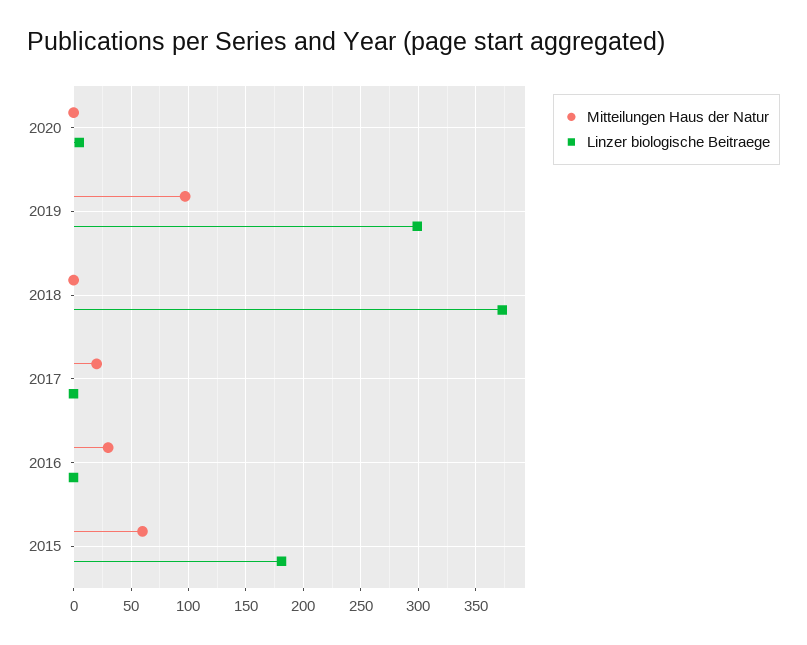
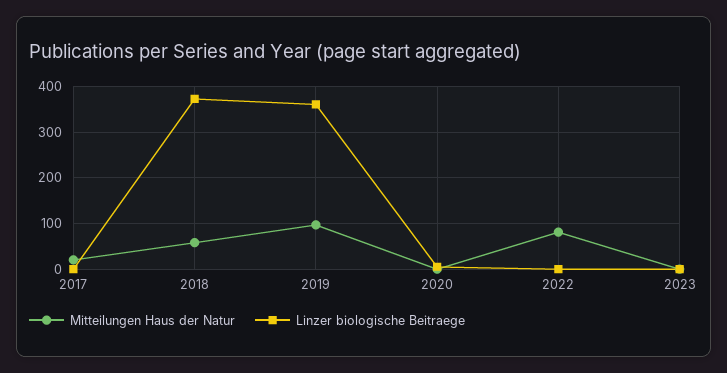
Linzer biologische Beitraege, 2019: 300 -> 360
Mitteilungen Haus der Natur, 2018: 0 -> 60
Mitteilungen Haus der Natur, 2016: 30 -> none
Linzer biologische Beitraege, 2016: 0 -> none
Mitteilungen Haus der Natur, 2015: 60 -> none
Linzer biologische Beitraege, 2015: 180 -> none
Mitteilungen Haus der Natur, 2022: none -> 80
Linzer biologische Beitraege, 2022: none -> 0
Mitteilungen Haus der Natur, 2023: none -> 0
Linzer biologische Beitraege, 2023: none -> 0

